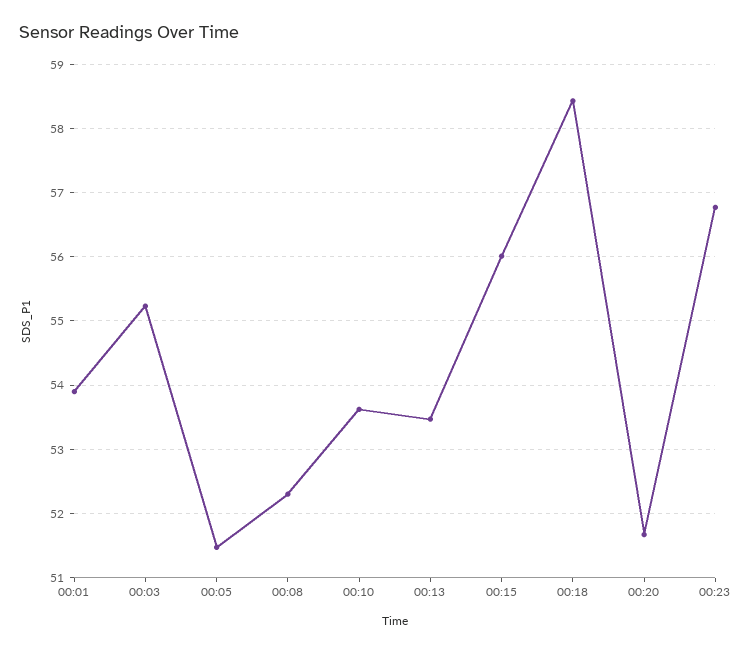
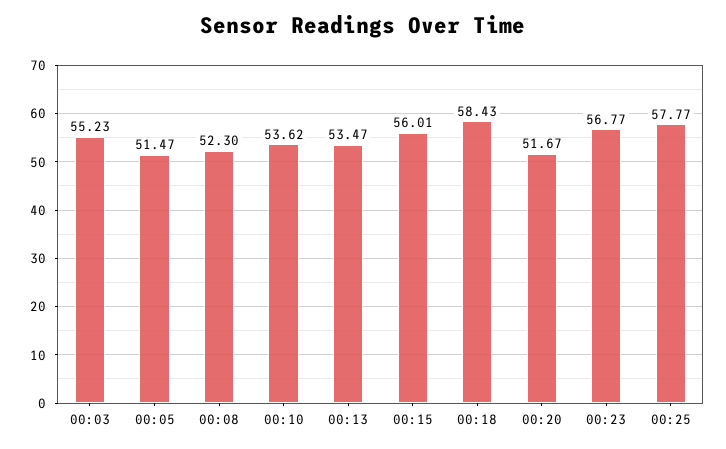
00:01: 53.9 -> none
00:25: none -> 57.77

